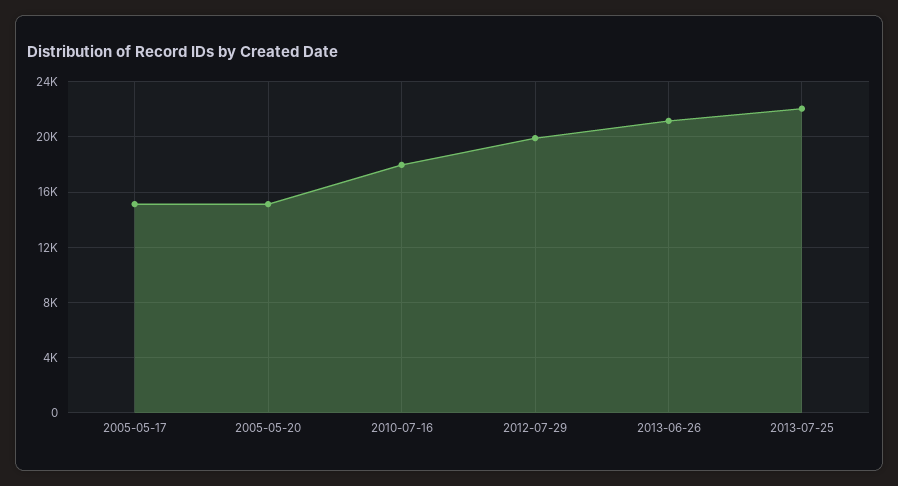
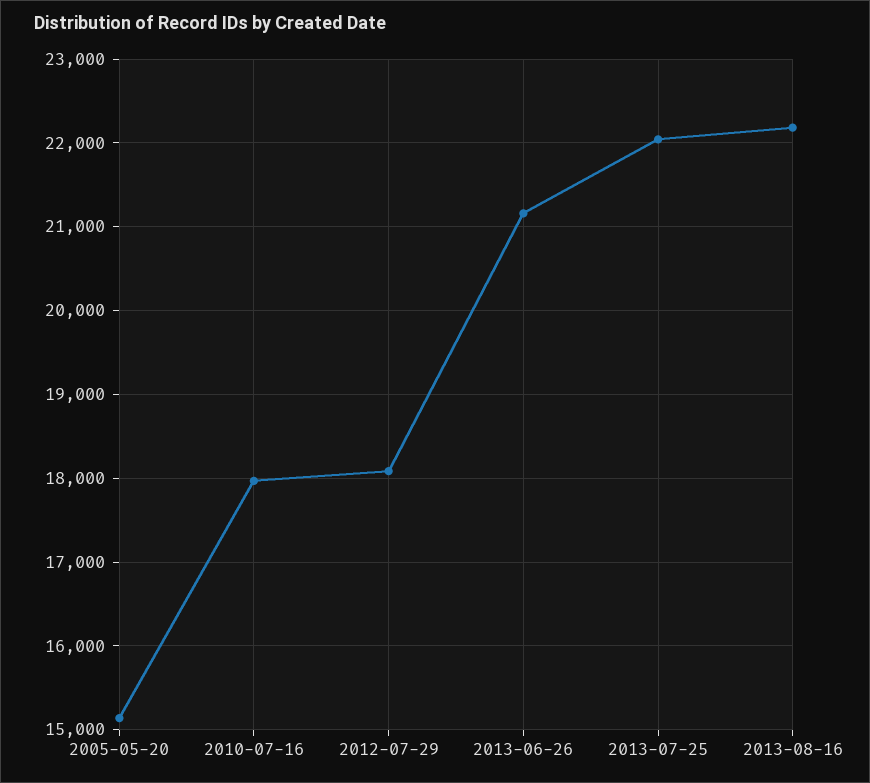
2005-05-17: 15000 -> none
2012-07-29: 20000 -> 18100
2013-08-16: none -> 22200

